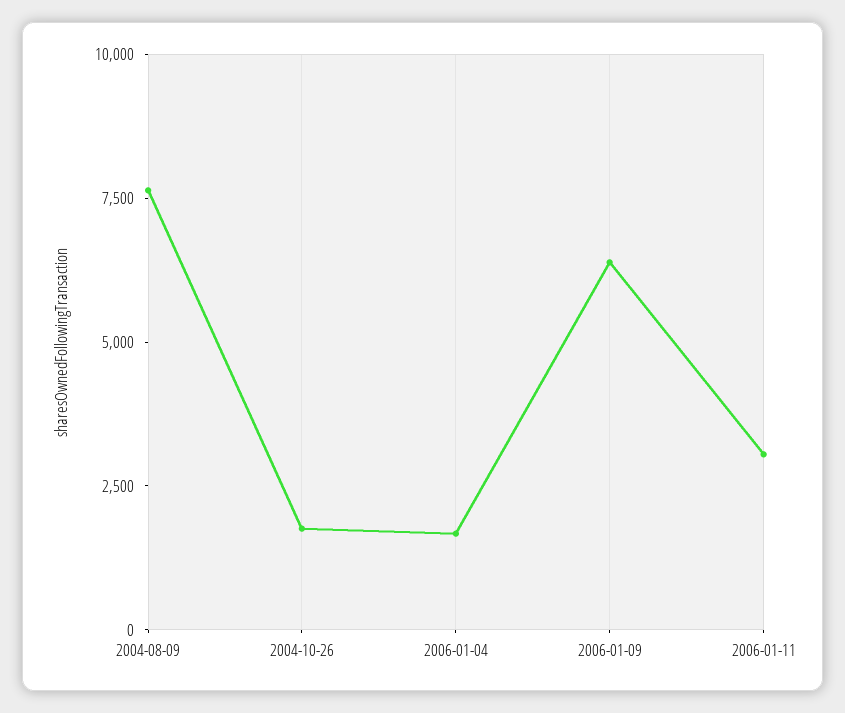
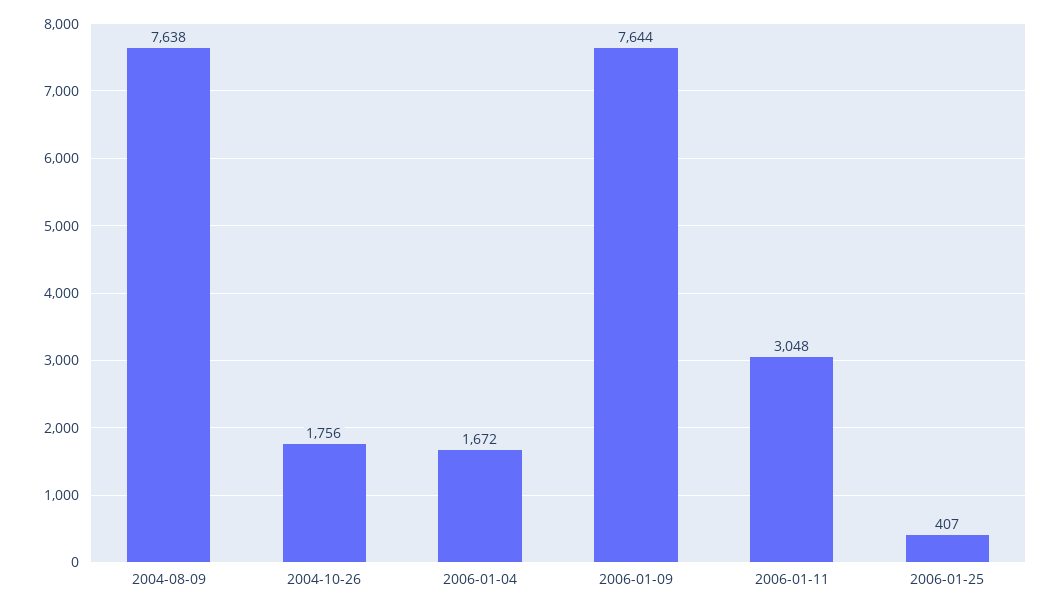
2006-01-09: 6500 -> 7644
2006-01-25: none -> 407

